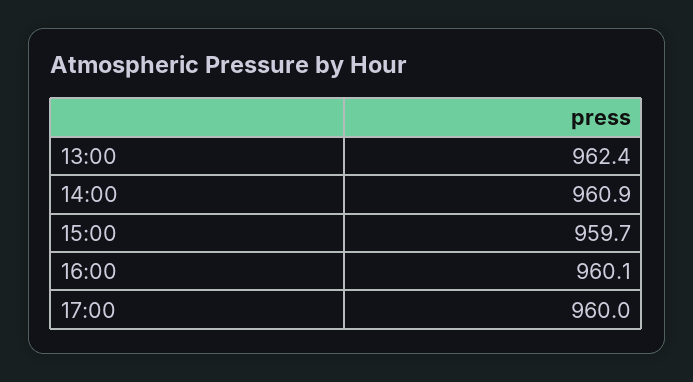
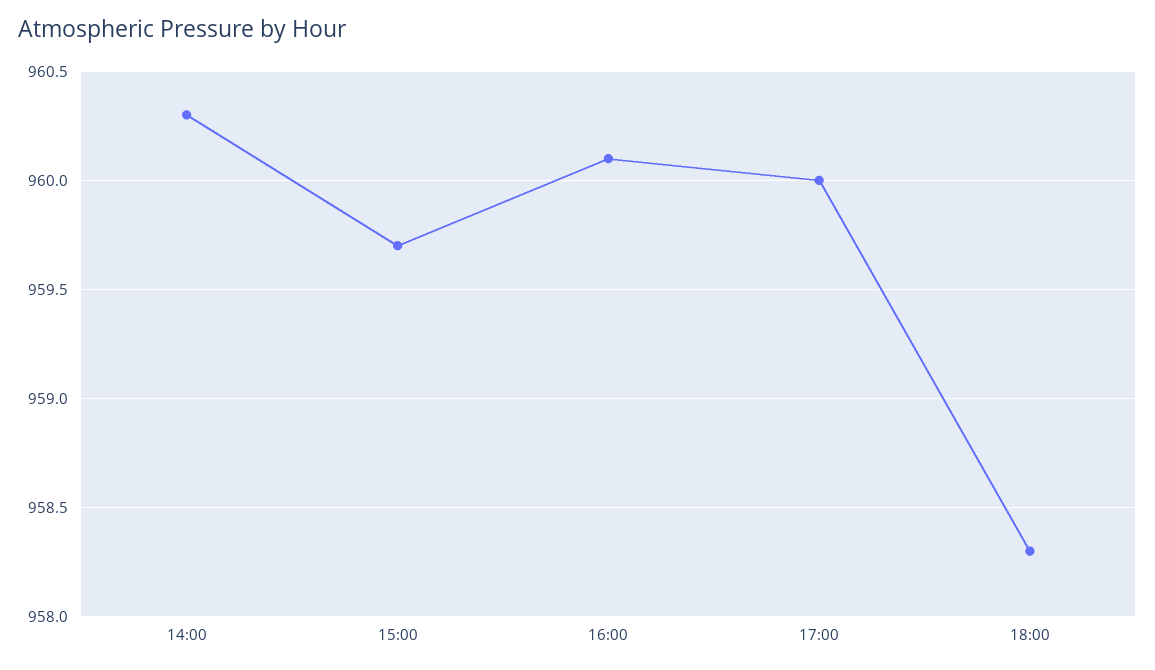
13:00: 962.4 -> none
14:00: 960.9 -> 960.3
18:00: none -> 958.3

